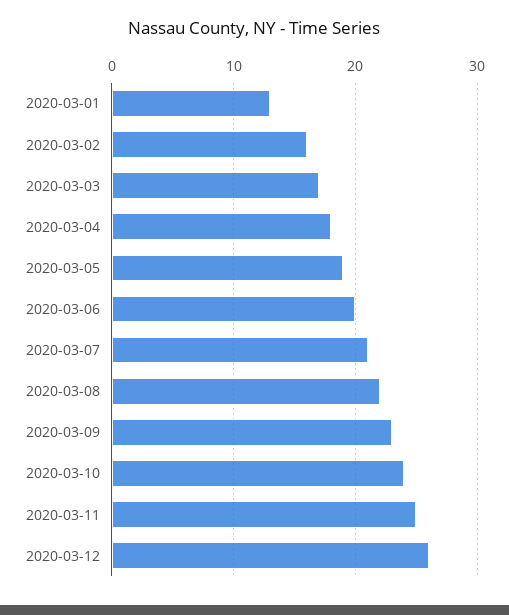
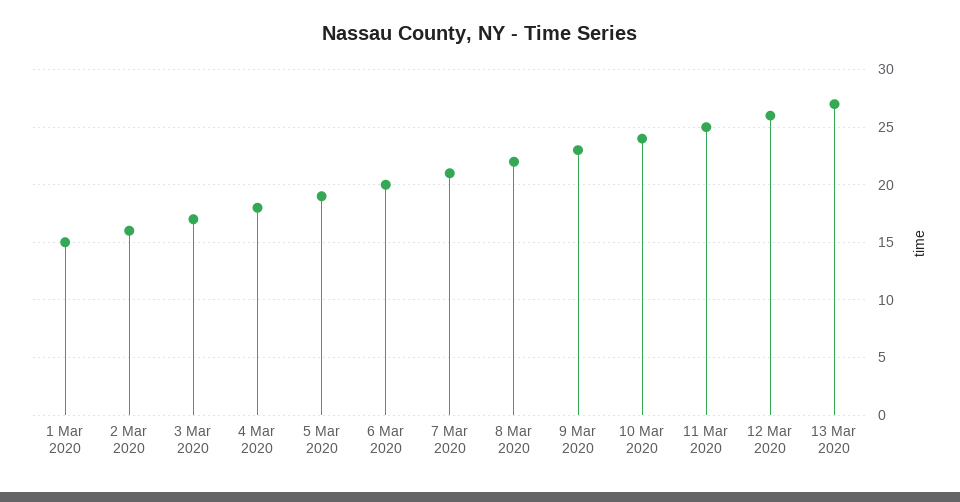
2020-03-01: 13 -> 15
13 Mar 2020: none -> 27

